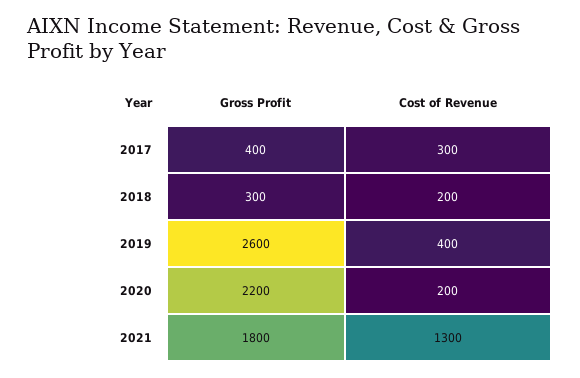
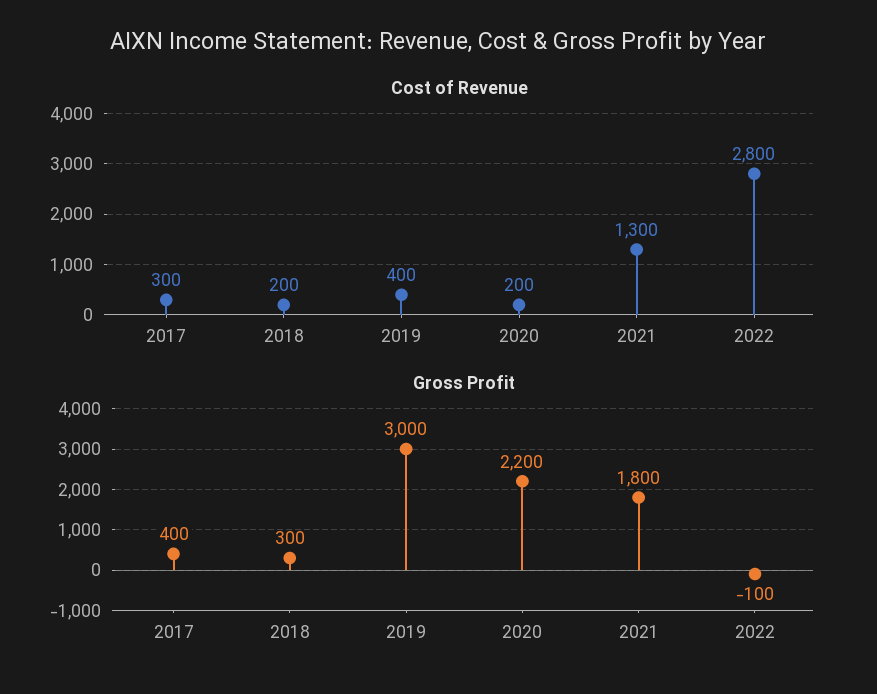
Gross Profit, 2019: 2600 -> 3000
Cost of Revenue, 2022: none -> 2800
Gross Profit, 2022: none -> -100

